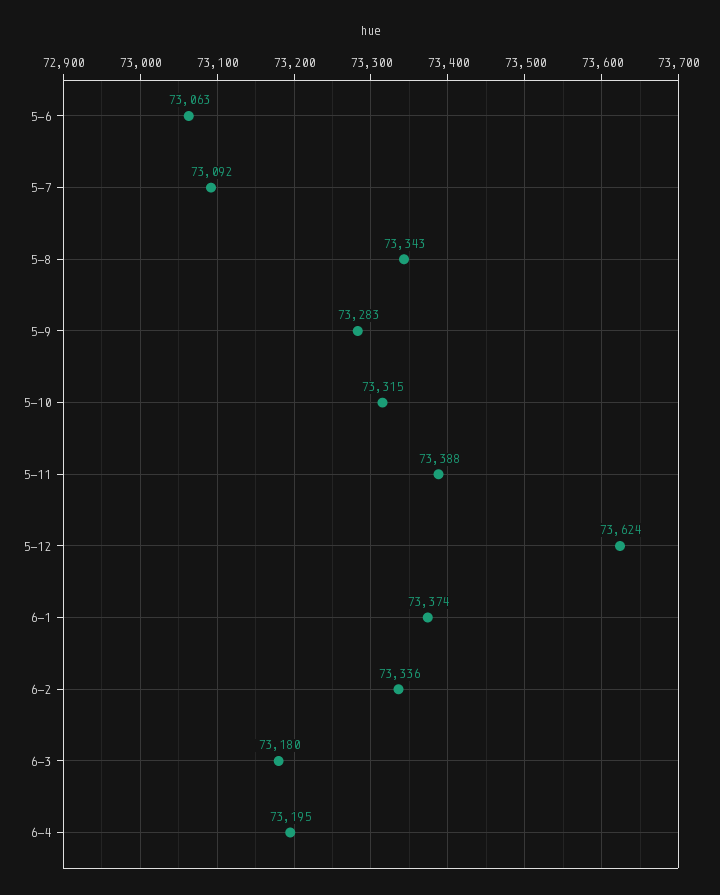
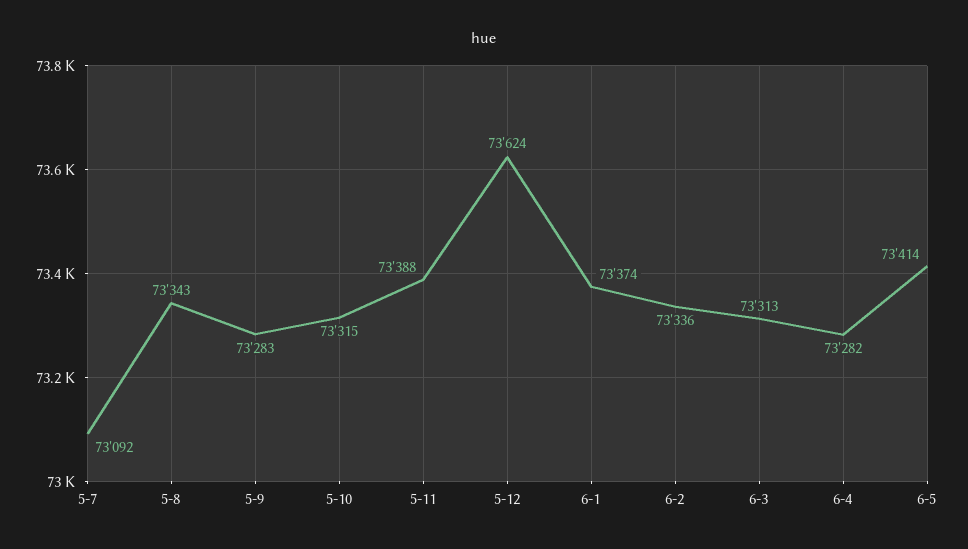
5-6: 73063 -> none
6-3: 73180 -> 73313
6-4: 73195 -> 73282
6-5: none -> 73414

